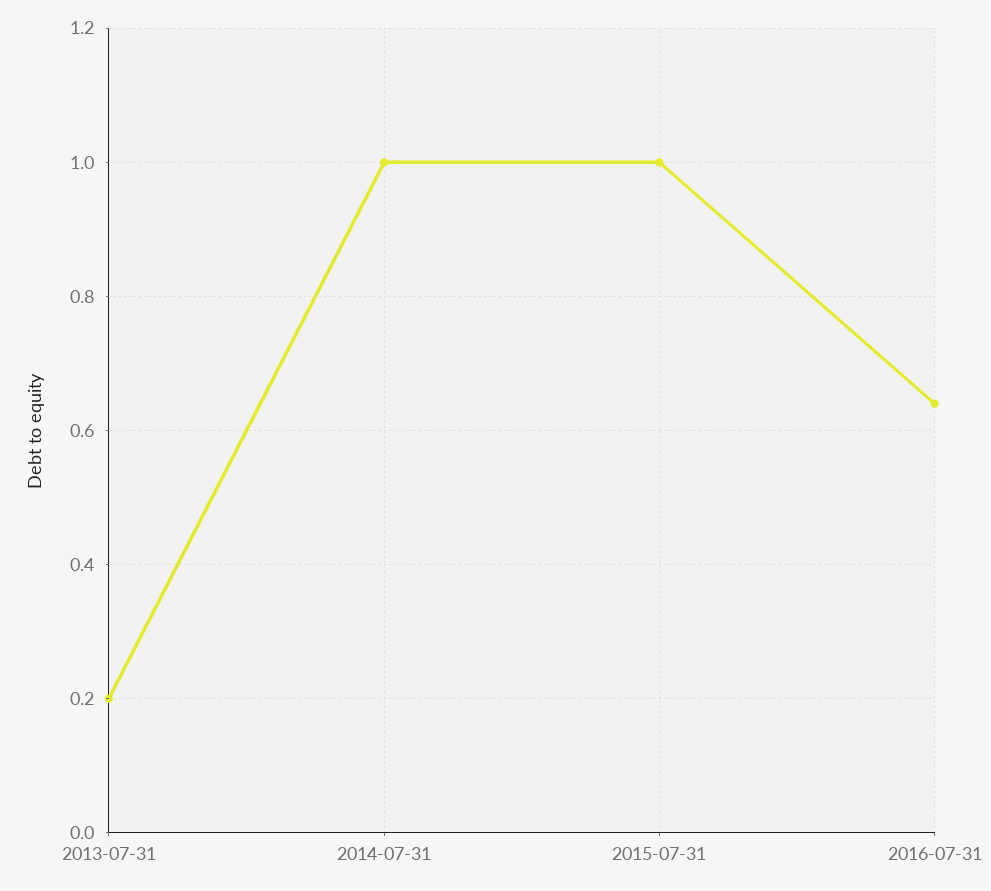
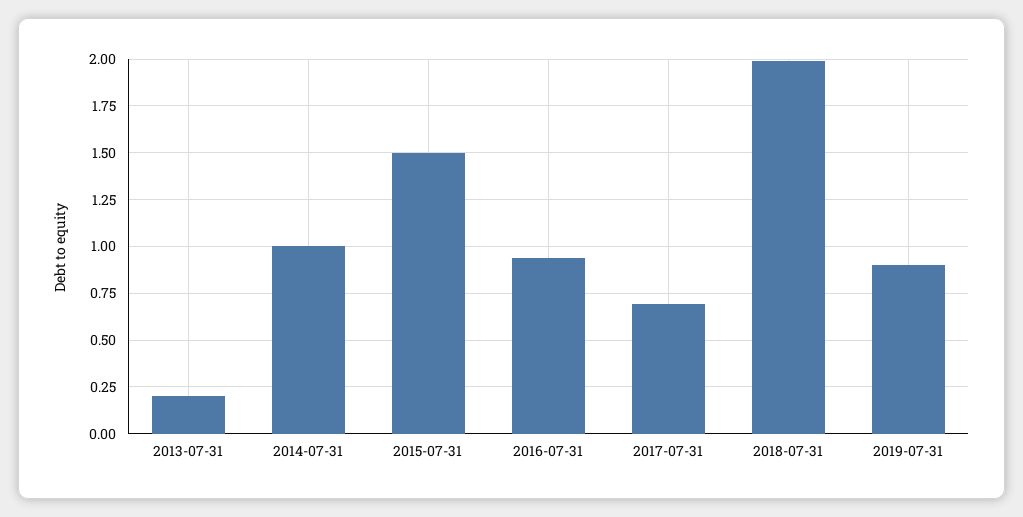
2015-07-31: 1 -> 1.5
2016-07-31: 0.65 -> 0.95
2017-07-31: none -> 0.7
2018-07-31: none -> 2
2019-07-31: none -> 0.9

